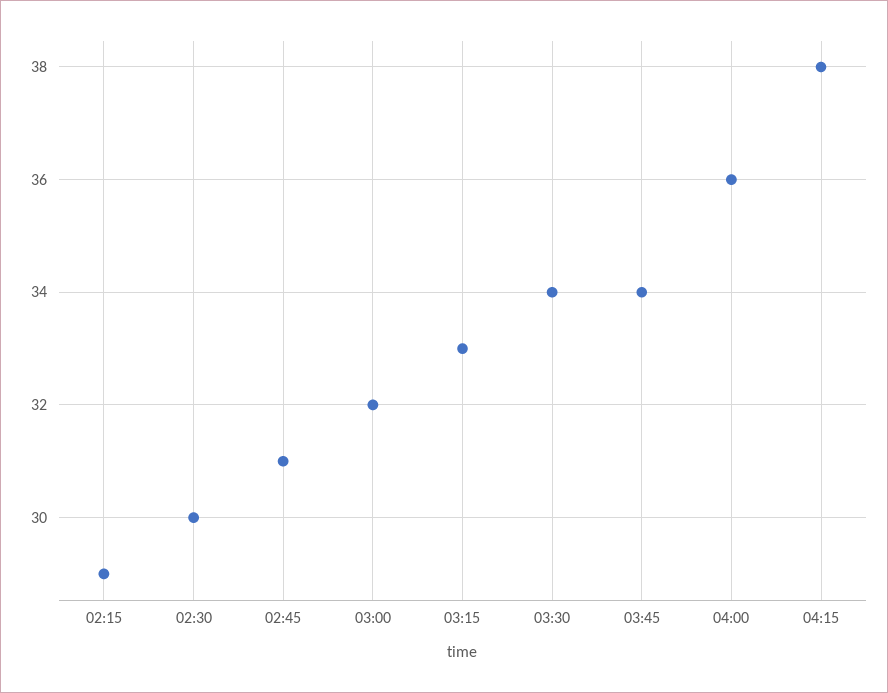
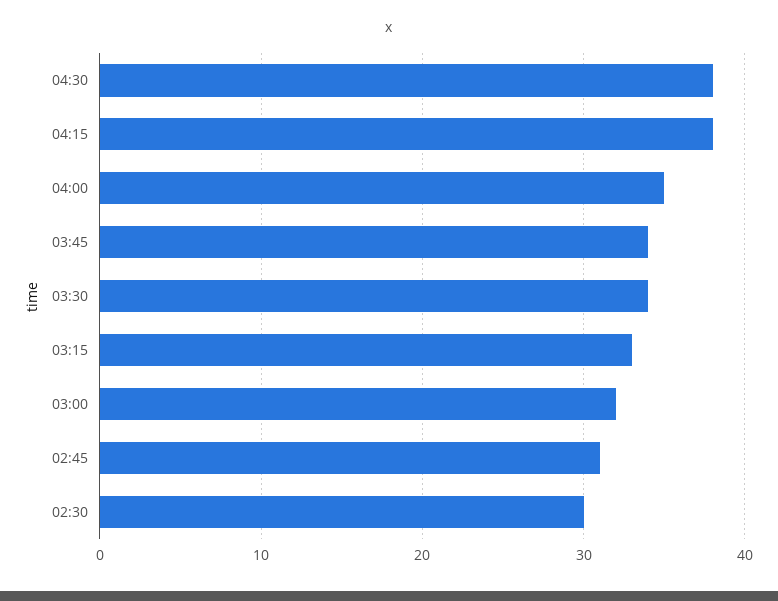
02:15: 29 -> none
04:00: 36 -> 35
04:30: none -> 38

